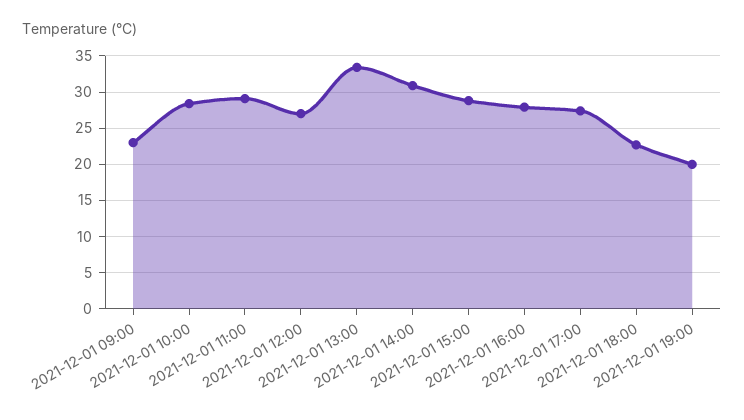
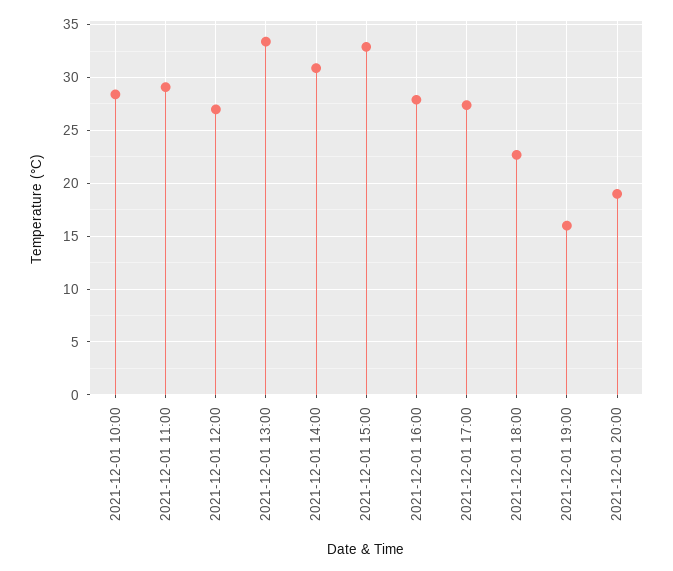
2021-12-01 09:00: 23 -> none
2021-12-01 15:00: 29 -> 33
2021-12-01 19:00: 20 -> 16
2021-12-01 20:00: none -> 19

